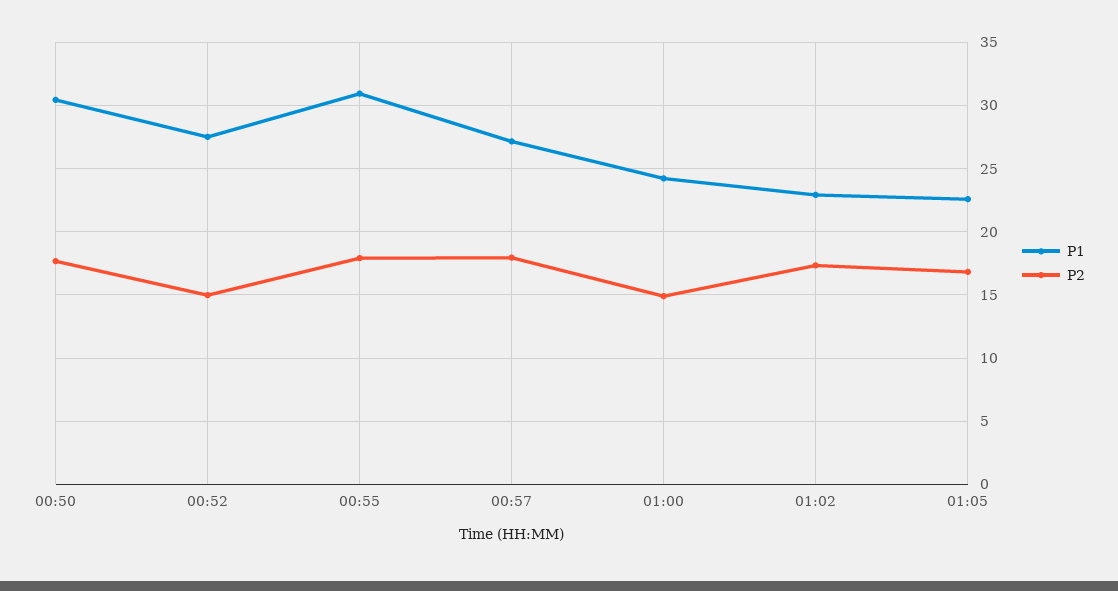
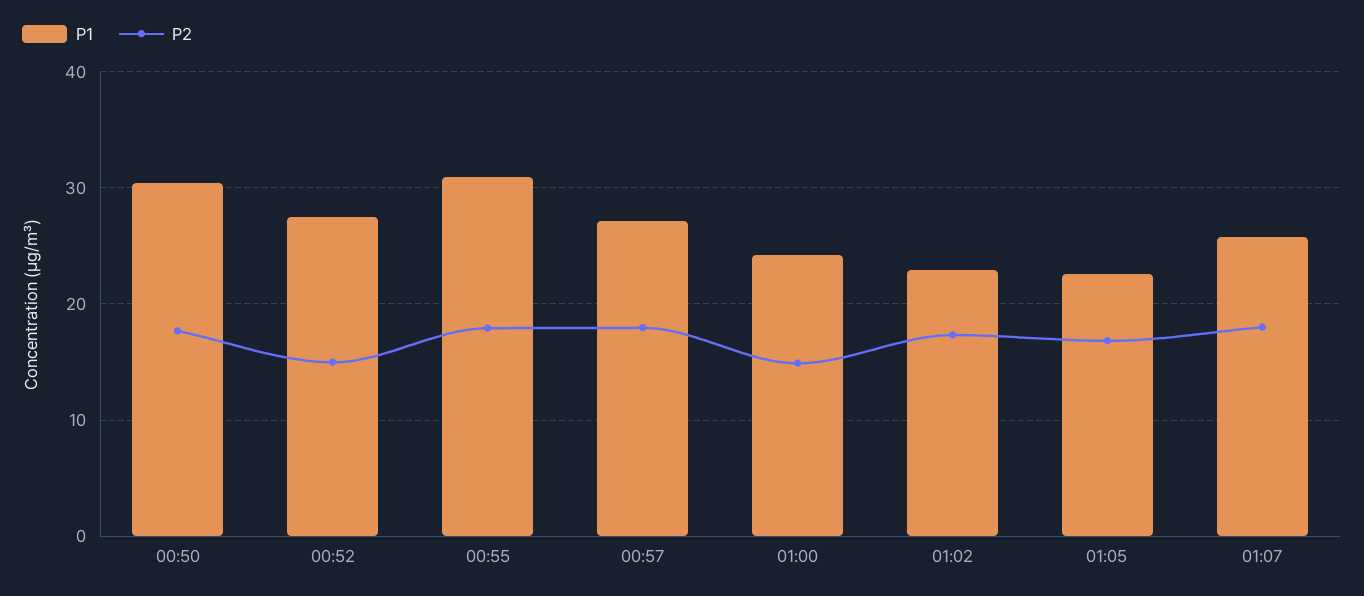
P1, 01:07: none -> 26
P2, 01:07: none -> 18

